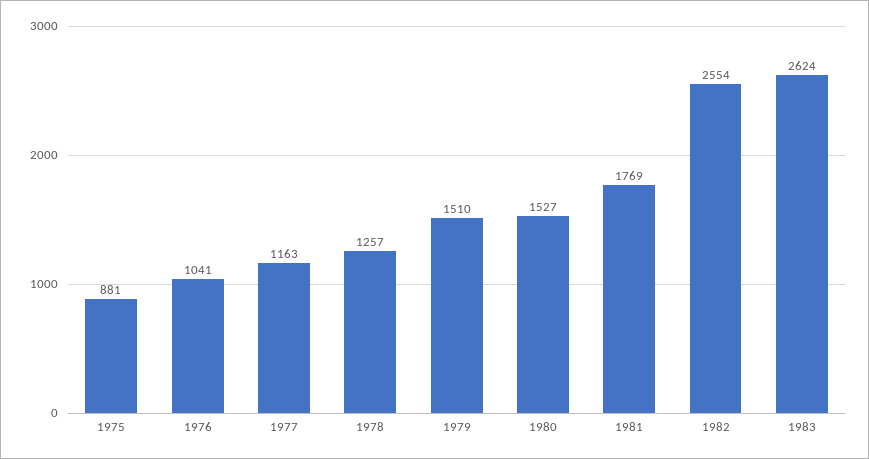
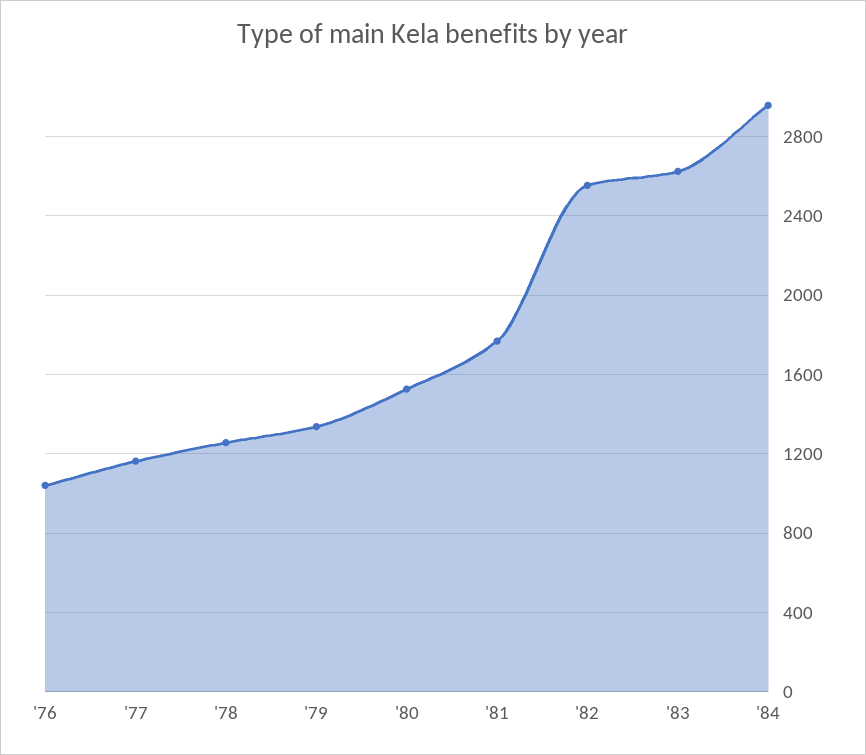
1975: 881 -> none
1979: 1510 -> 1350
'84: none -> 2950

